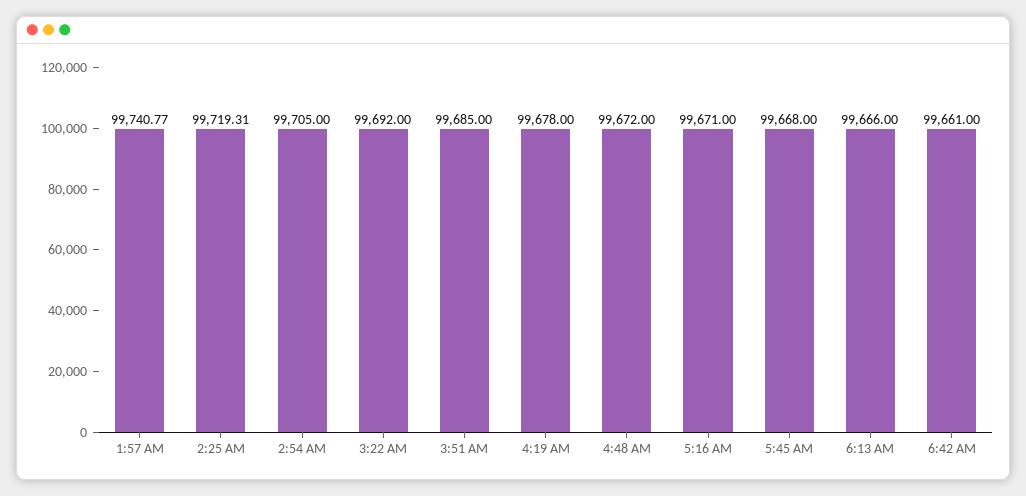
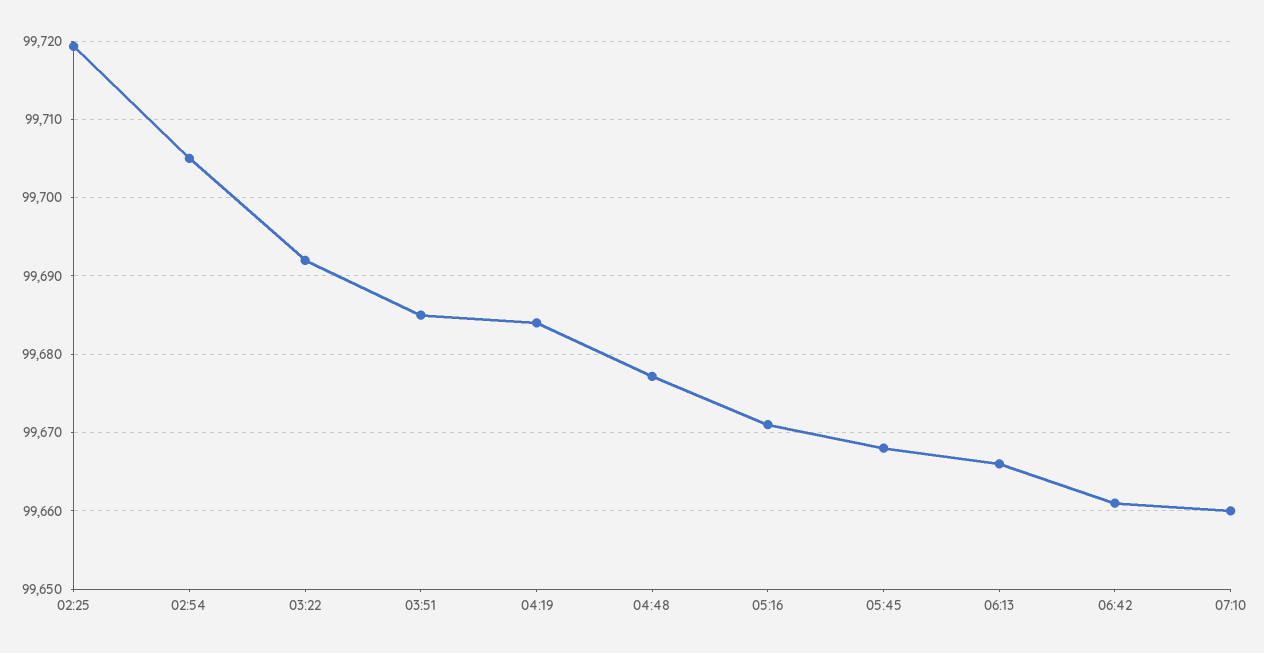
1:57 AM: 99740.77 -> none
4:19 AM: 99678 -> 99684
4:48 AM: 99672 -> 99677
07:10: none -> 99660

